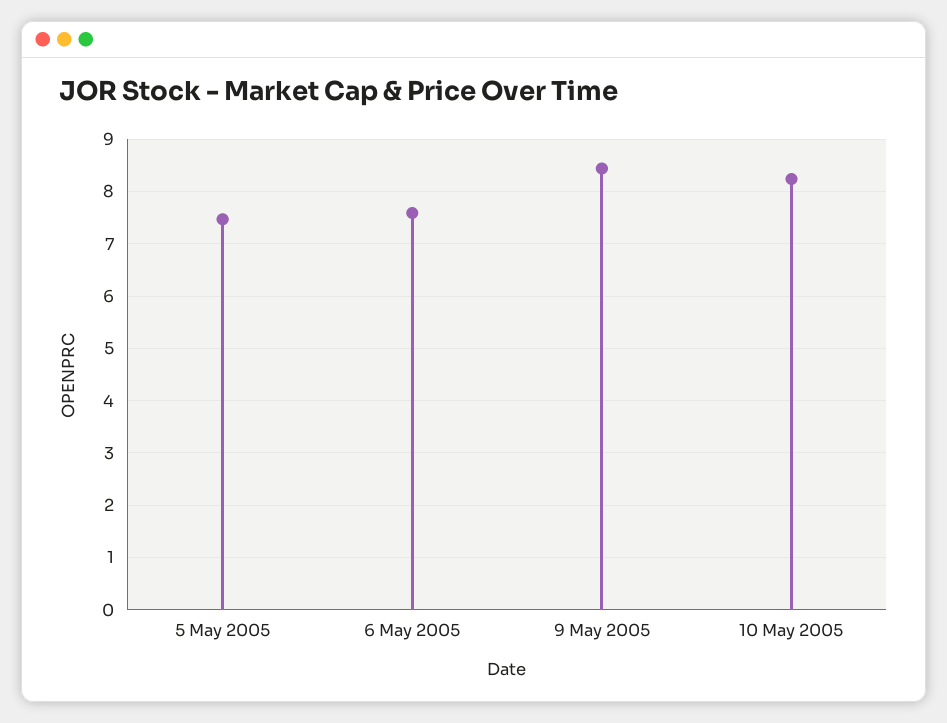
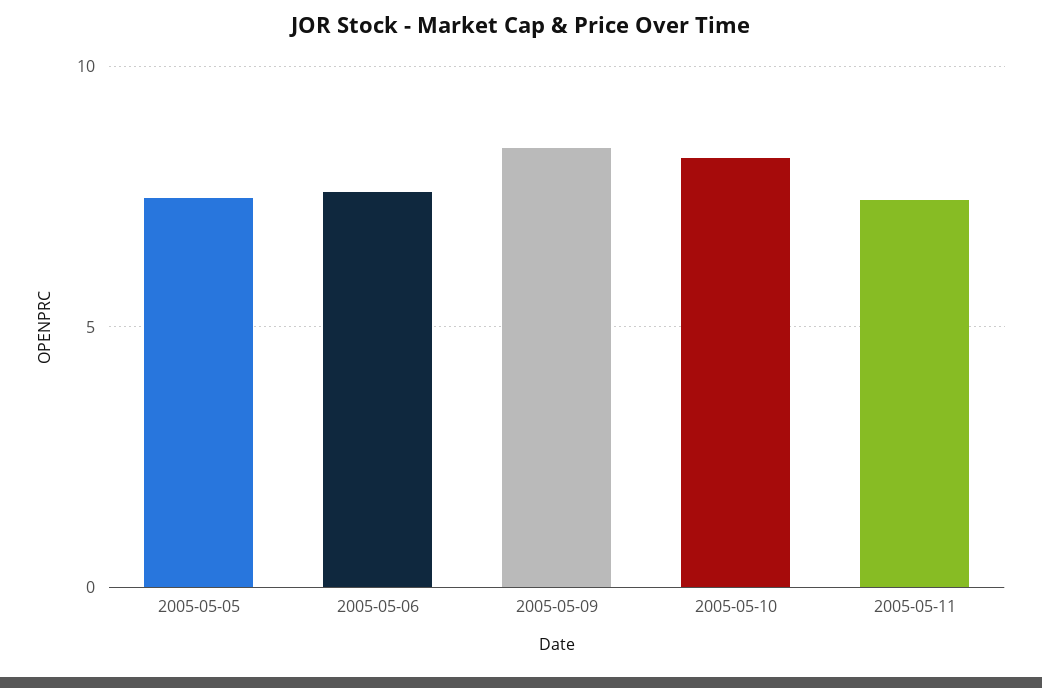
2005-05-11: none -> 7.5

